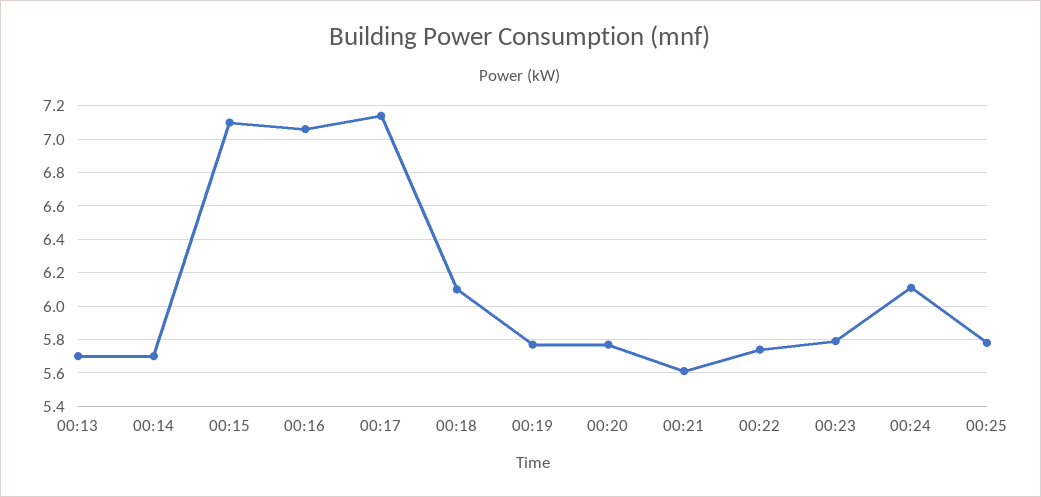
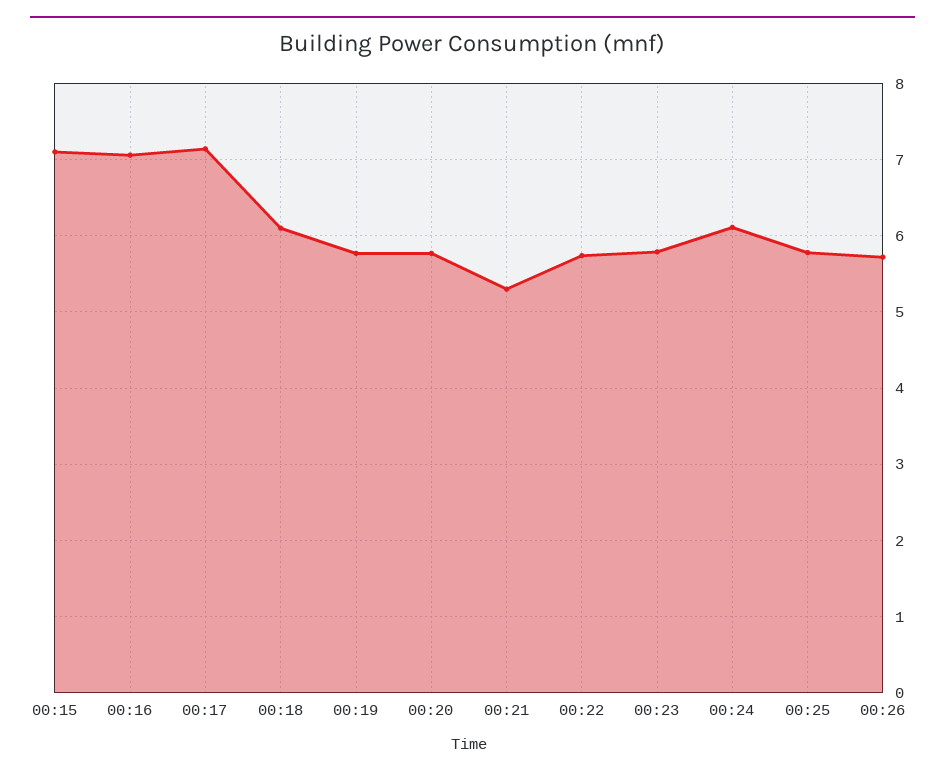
00:13: 5.7 -> none
00:14: 5.7 -> none
00:21: 5.6 -> 5.3
00:26: none -> 5.7

